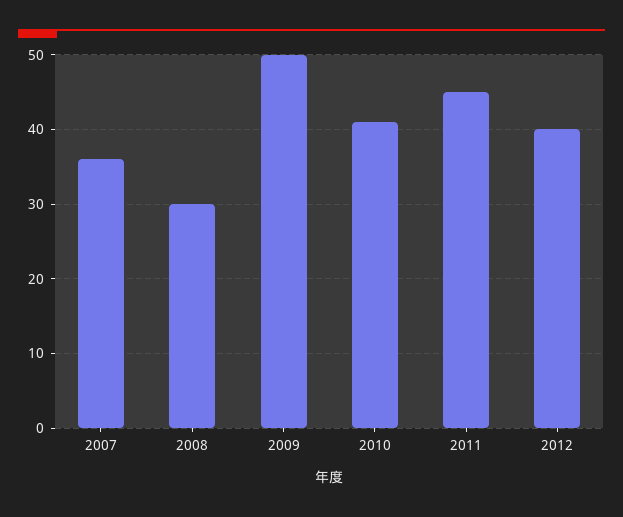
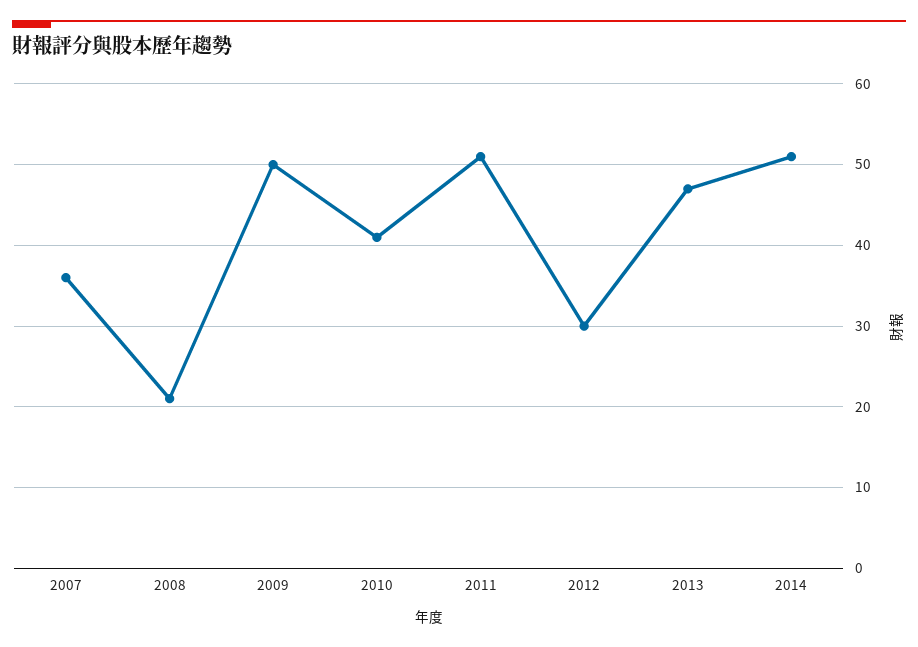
2008: 30 -> 21
2011: 45 -> 51
2012: 40 -> 30
2013: none -> 47
2014: none -> 51

